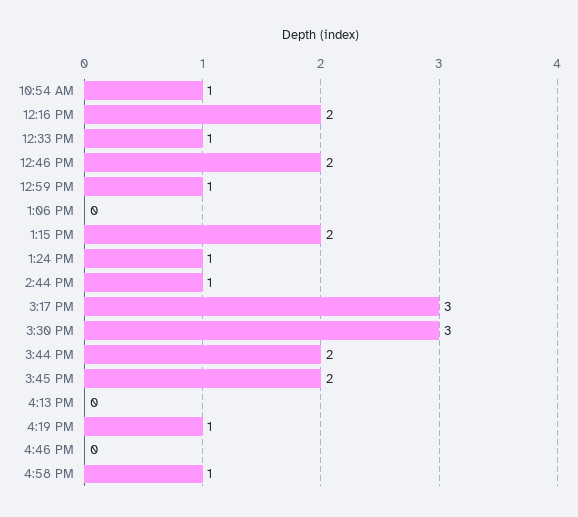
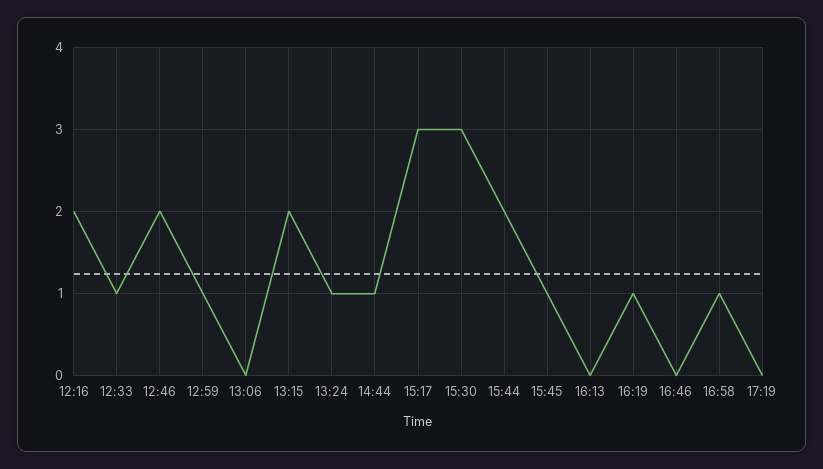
10:54 AM: 1 -> none
3:45 PM: 2 -> 1
17:19: none -> 0

